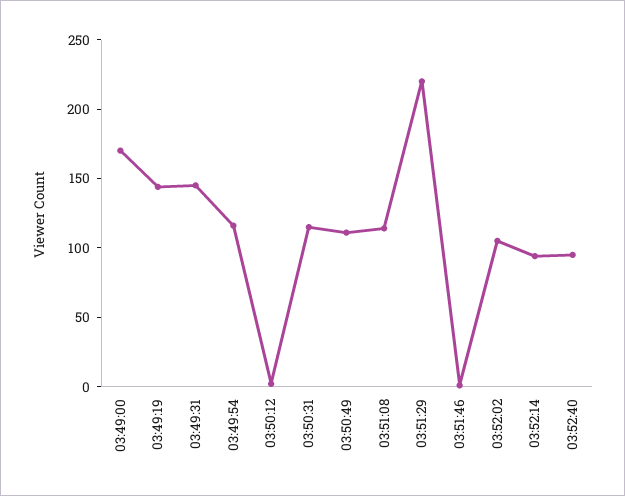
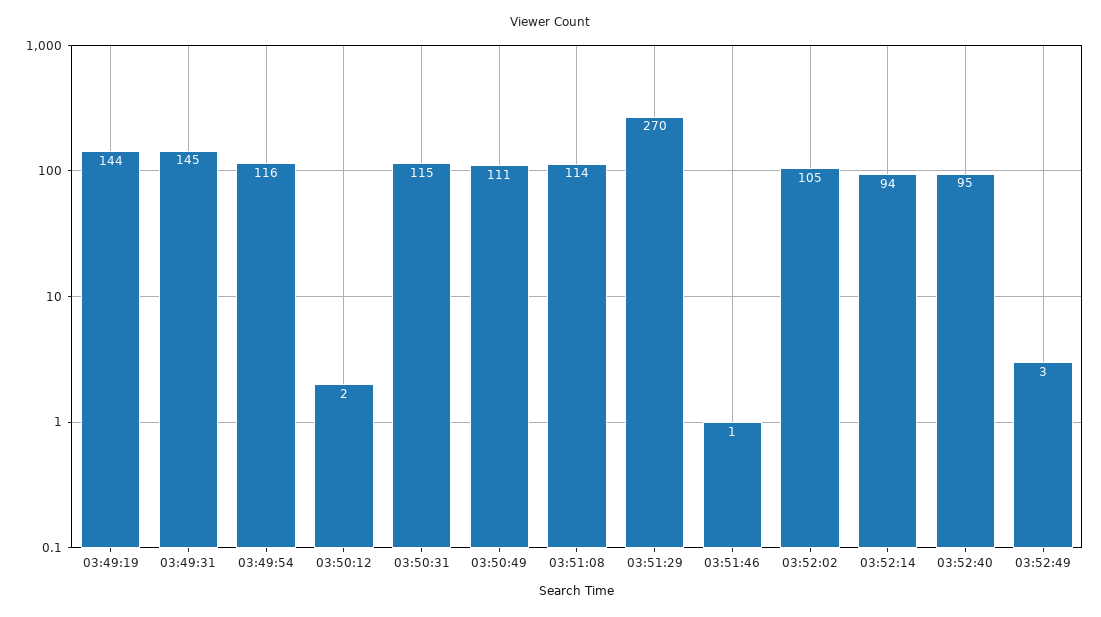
03:49:00: 170 -> none
03:51:29: 220 -> 270
03:52:49: none -> 3

